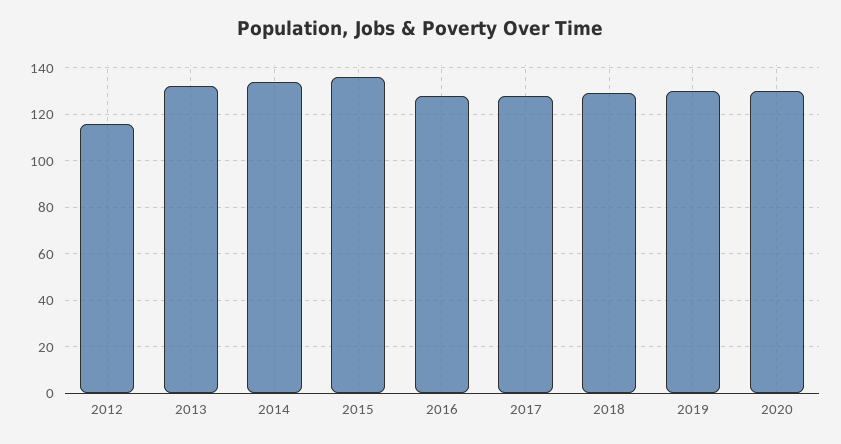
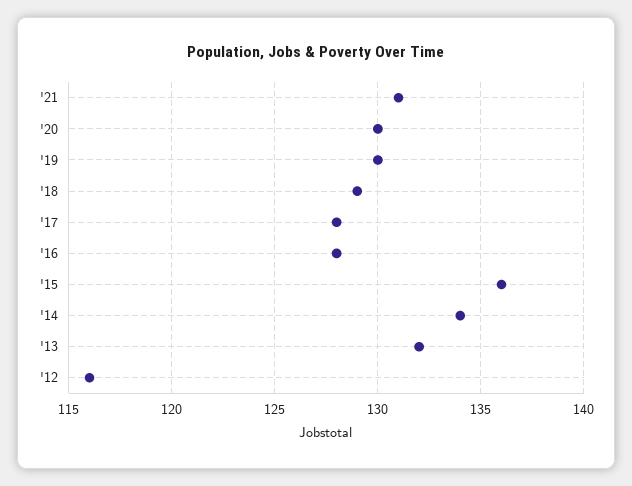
'21: none -> 131

